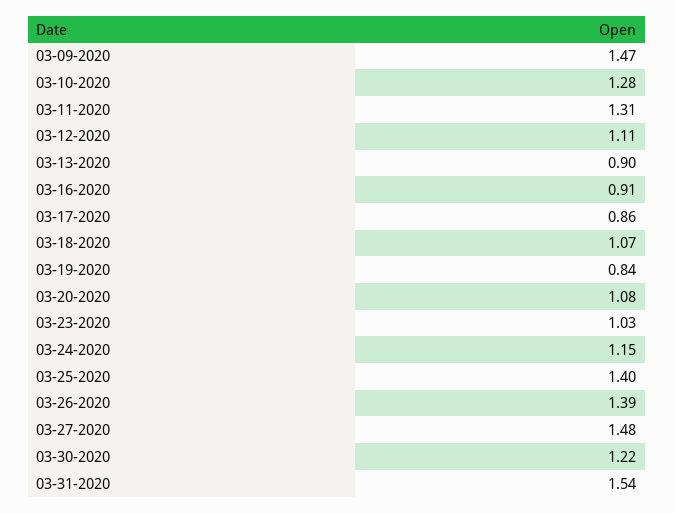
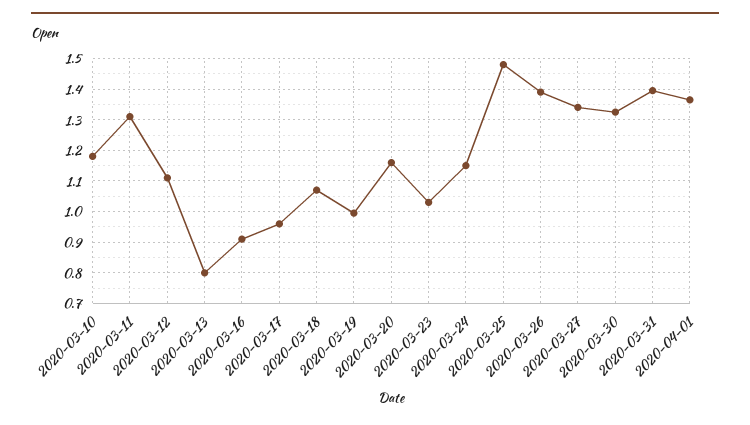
03-09-2020: 1.47 -> none
03-10-2020: 1.28 -> 1.18
03-13-2020: 0.9 -> 0.8
03-17-2020: 0.86 -> 0.96
03-19-2020: 0.84 -> 1
03-20-2020: 1.08 -> 1.16
03-25-2020: 1.4 -> 1.48
03-27-2020: 1.48 -> 1.34
03-30-2020: 1.22 -> 1.32
03-31-2020: 1.54 -> 1.4
2020-04-01: none -> 1.36

